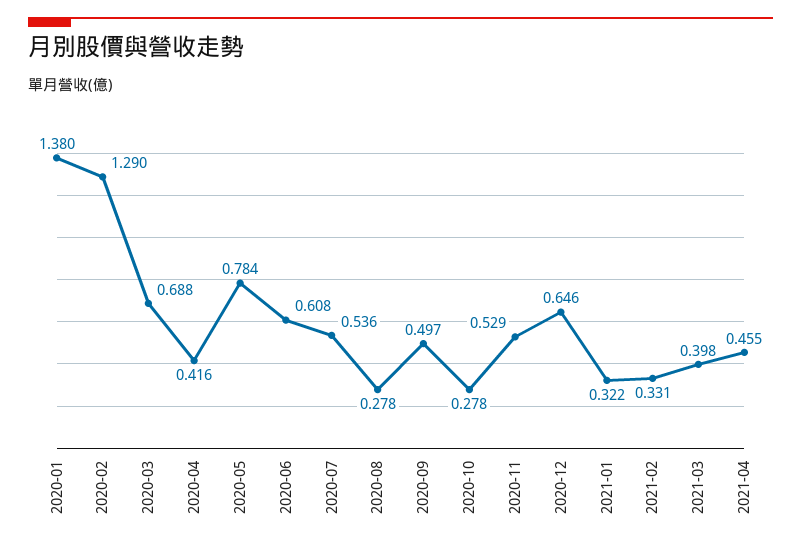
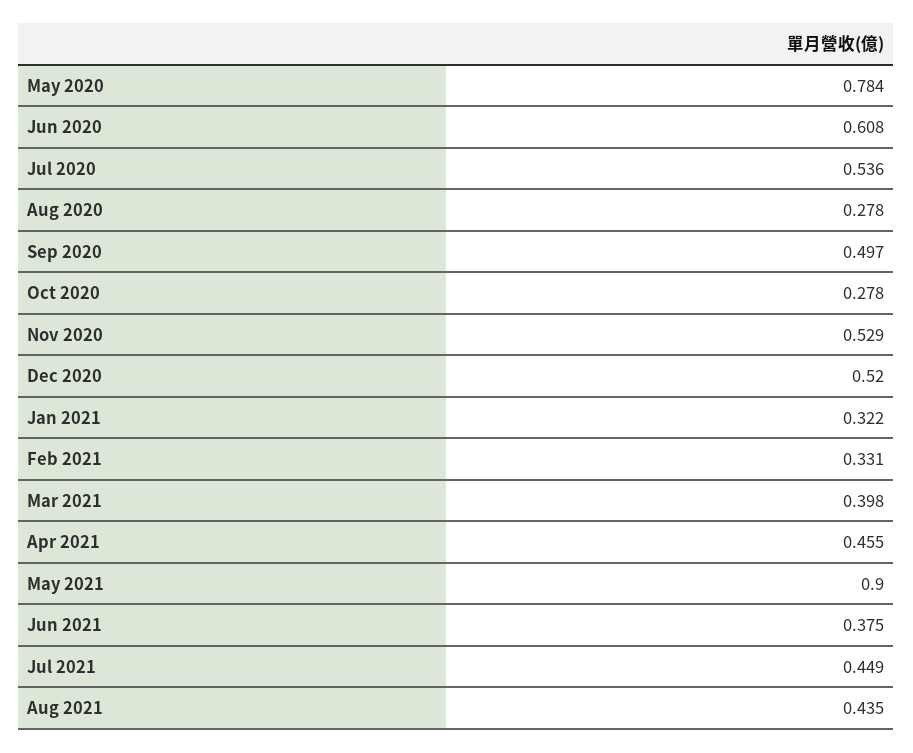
2020-01: 1.38 -> none
2020-02: 1.29 -> none
2020-03: 0.688 -> none
2020-04: 0.416 -> none
2020-12: 0.646 -> 0.52
May 2021: none -> 0.9
Jun 2021: none -> 0.375
Jul 2021: none -> 0.449
Aug 2021: none -> 0.435

